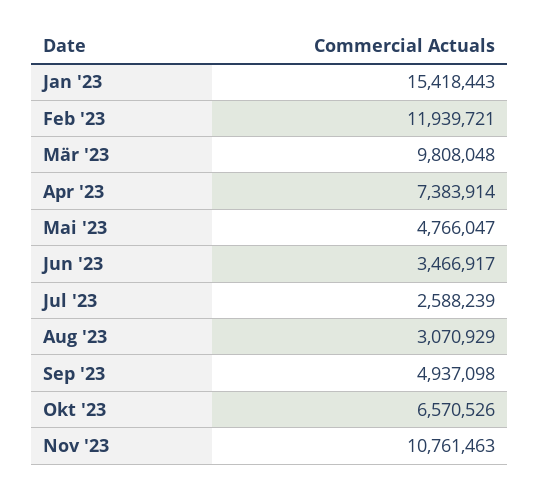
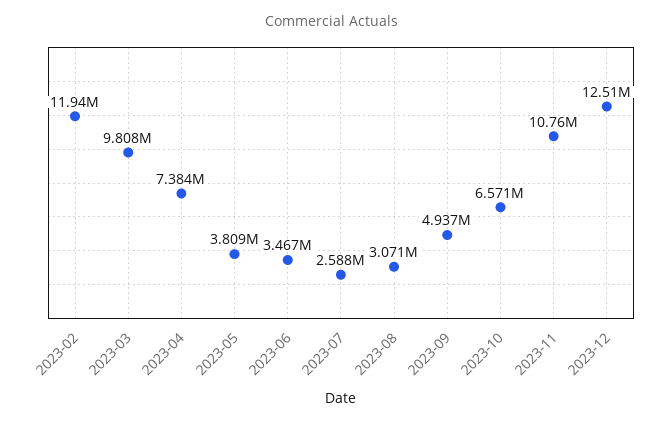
Jan '23: 15418443 -> none
Mai '23: 4766047 -> 3809000
2023-12: none -> 12510000

